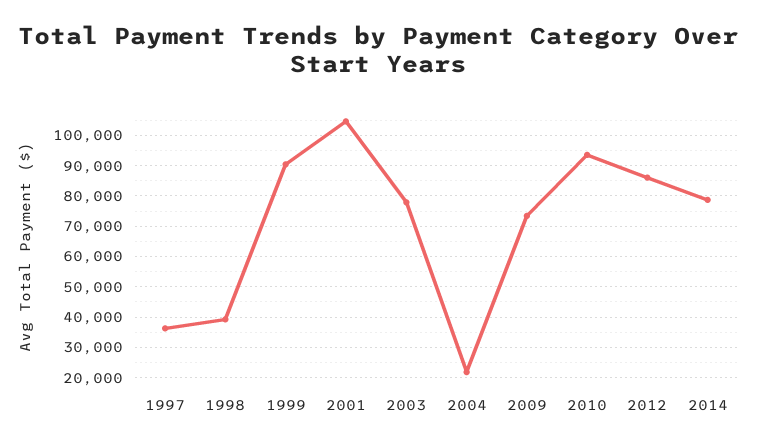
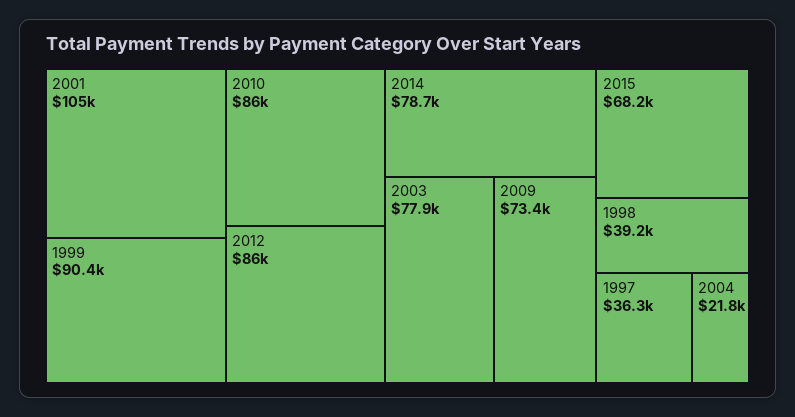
2010: 94000 -> 86000
2015: none -> 68200

